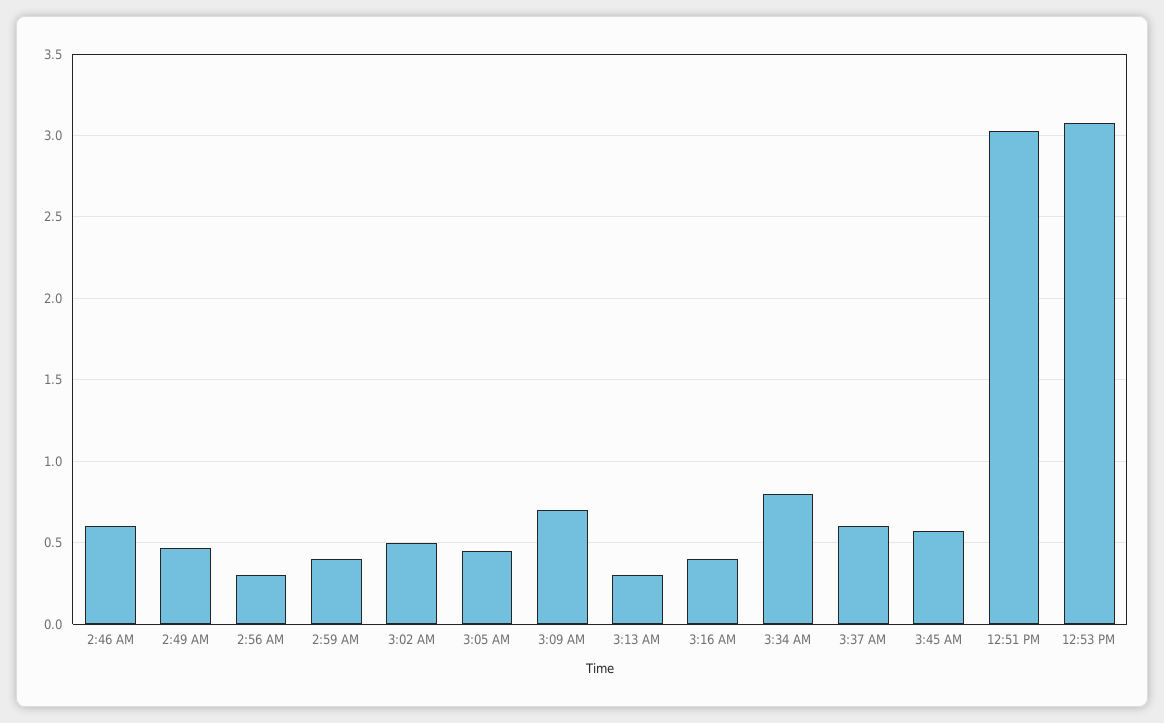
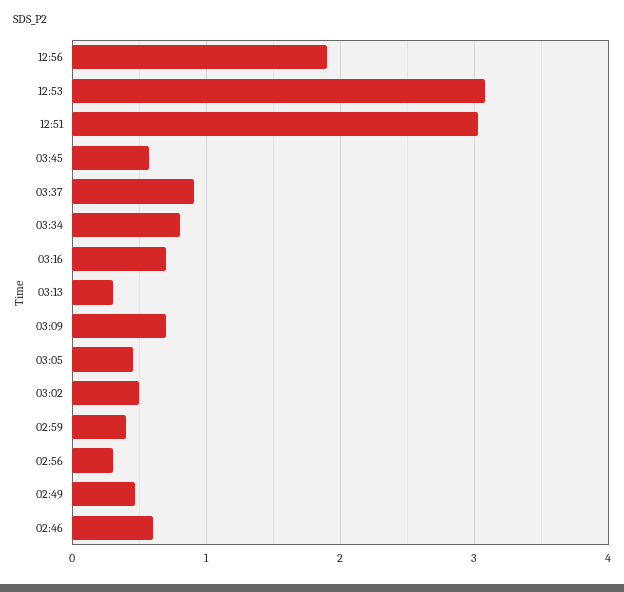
3:16 AM: 0.4 -> 0.7
3:37 AM: 0.6 -> 0.9
12:56: none -> 1.9

